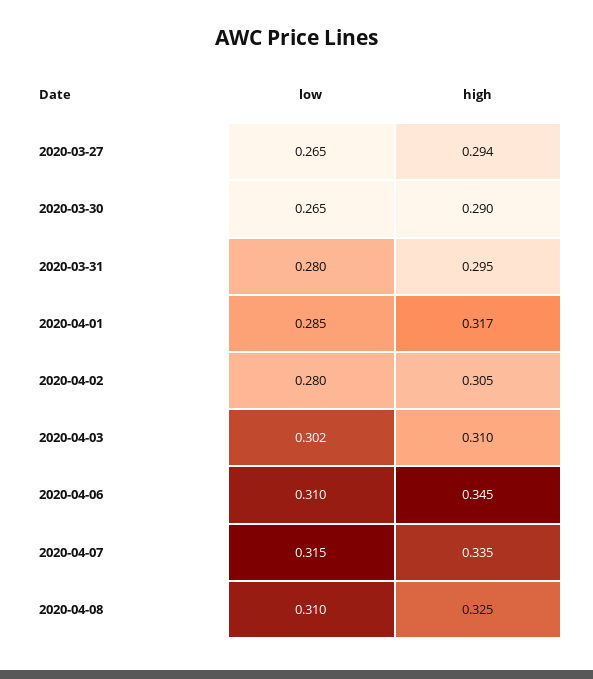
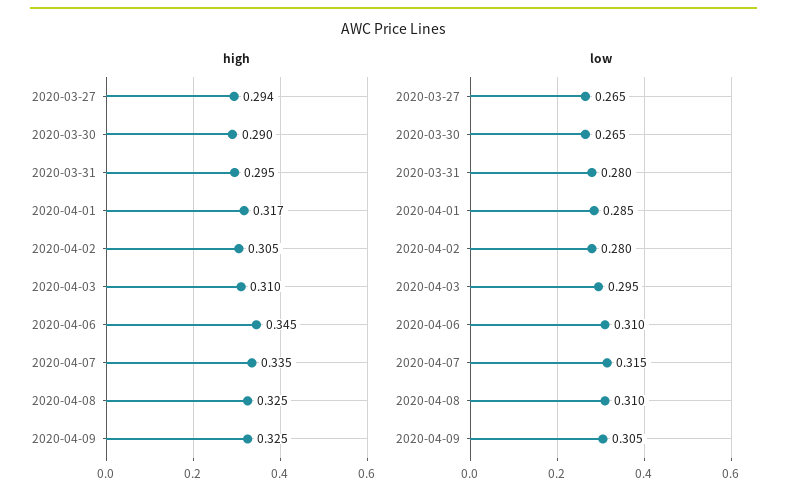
low, 2020-04-03: 0.302 -> 0.295
high, 2020-04-09: none -> 0.325
low, 2020-04-09: none -> 0.305

